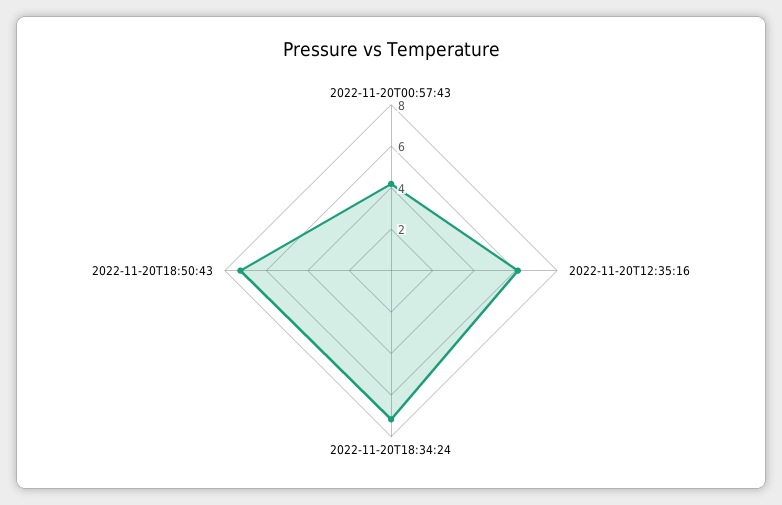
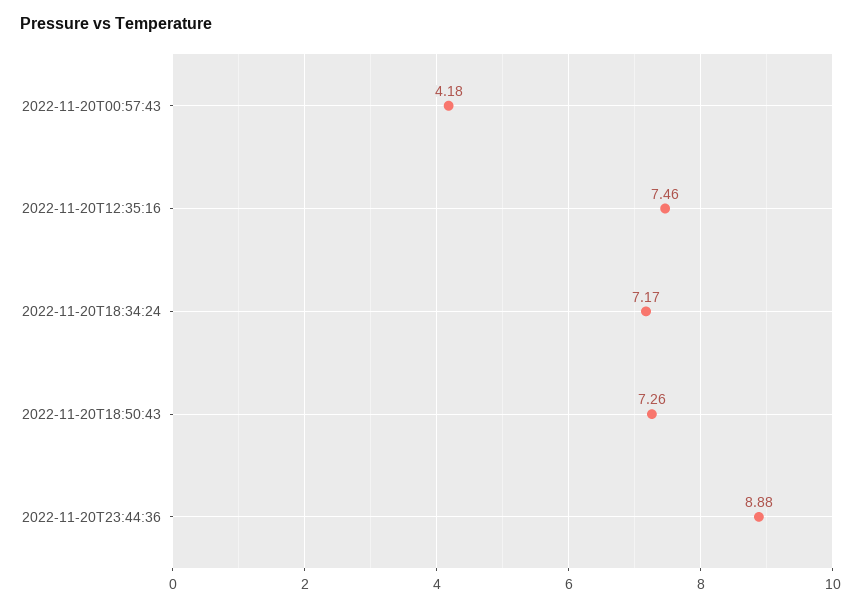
2022-11-20T12:35:16: 6 -> 7.46
2022-11-20T23:44:36: none -> 8.88

